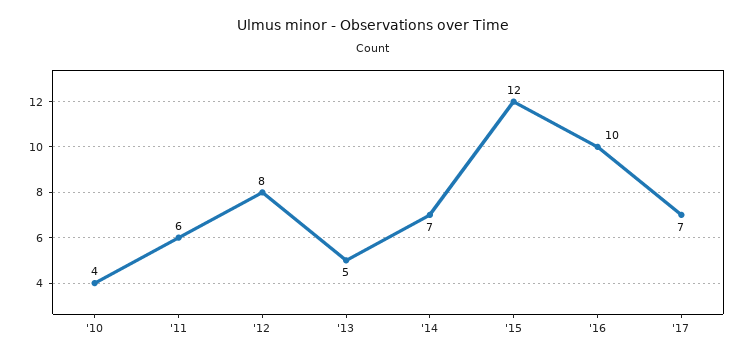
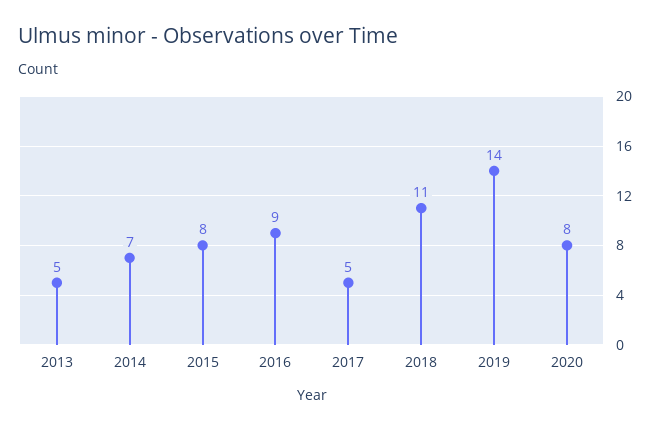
'10: 4 -> none
'11: 6 -> none
'12: 8 -> none
'15: 12 -> 8
'16: 10 -> 9
'17: 7 -> 5
2018: none -> 11
2019: none -> 14
2020: none -> 8

